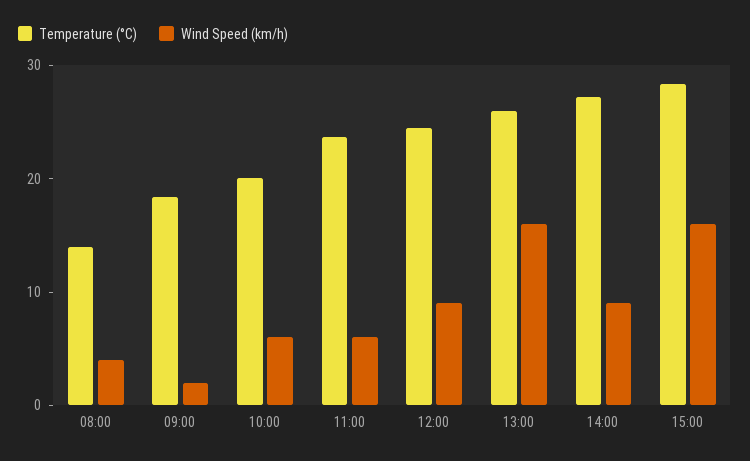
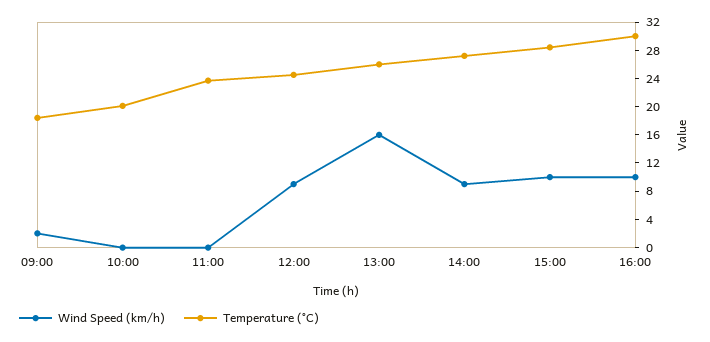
Temperature (°C), 08:00: 14 -> none
Wind Speed (km/h), 08:00: 4 -> none
Wind Speed (km/h), 10:00: 6 -> 0
Wind Speed (km/h), 11:00: 6 -> 0
Wind Speed (km/h), 15:00: 16 -> 10
Wind Speed (km/h), 16:00: none -> 10
Temperature (°C), 16:00: none -> 30

